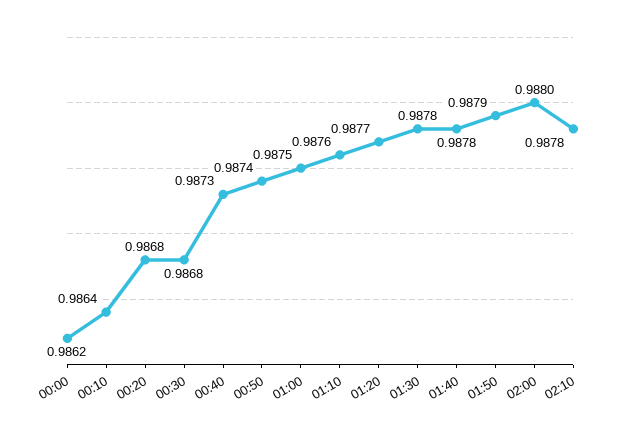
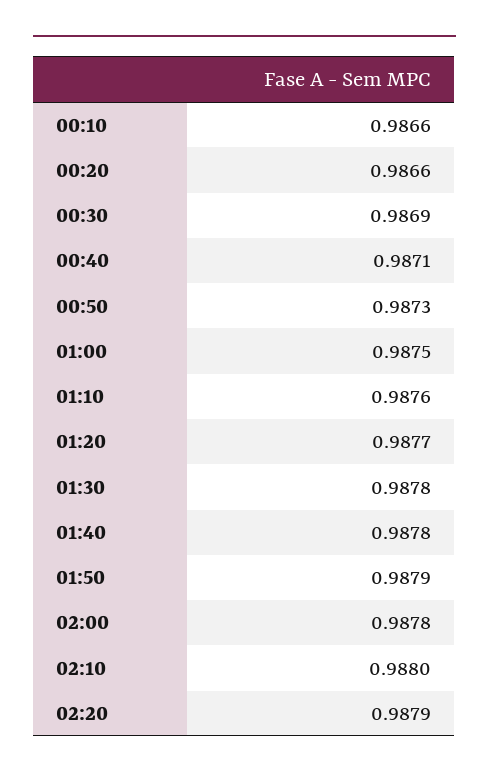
00:00: 0.9862 -> none
00:10: 0.9864 -> 0.9866
00:20: 0.9868 -> 0.9866
00:30: 0.9868 -> 0.9869
00:40: 0.9873 -> 0.9871
00:50: 0.9874 -> 0.9873
02:00: 0.988 -> 0.9878
02:10: 0.9878 -> 0.988
02:20: none -> 0.9879

